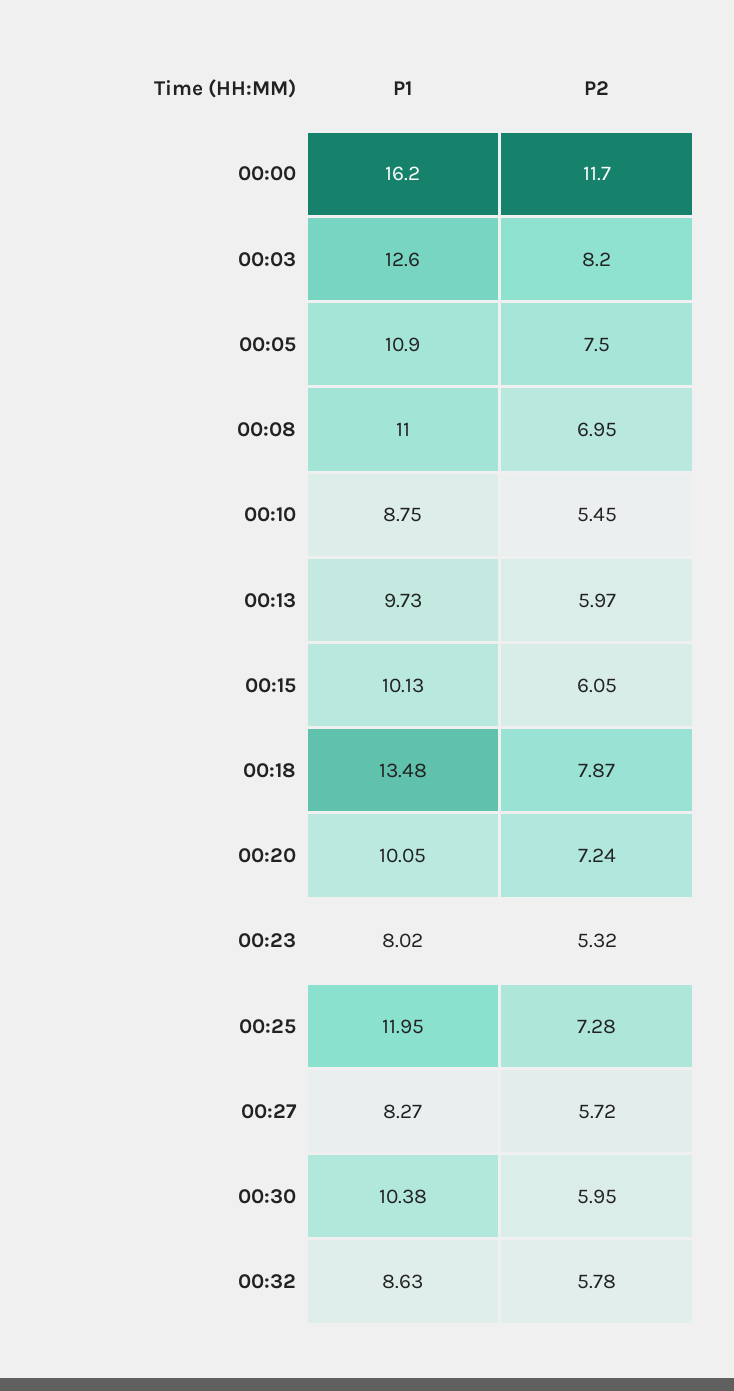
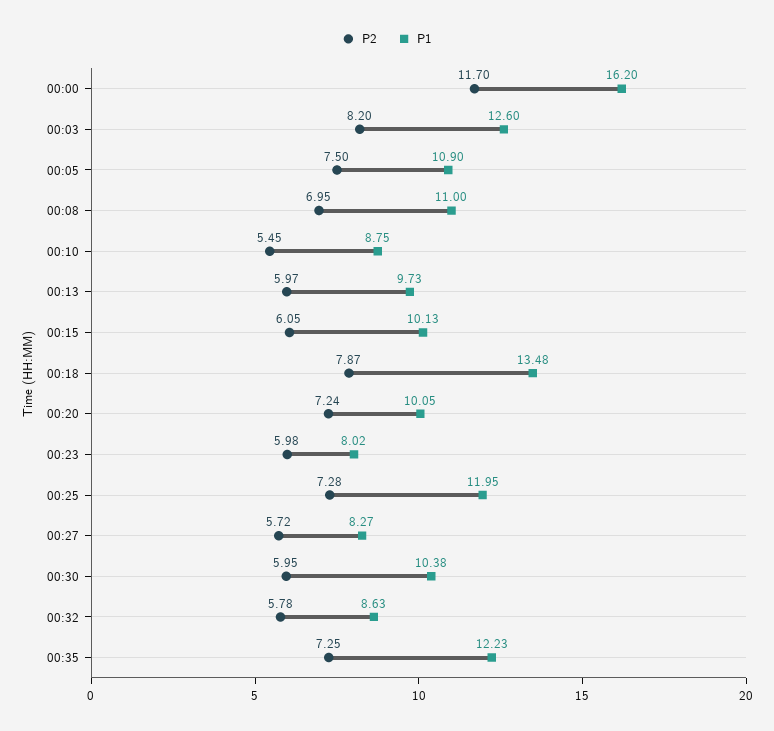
P2, 00:23: 5.32 -> 5.98
P2, 00:35: none -> 7.25
P1, 00:35: none -> 12.23

